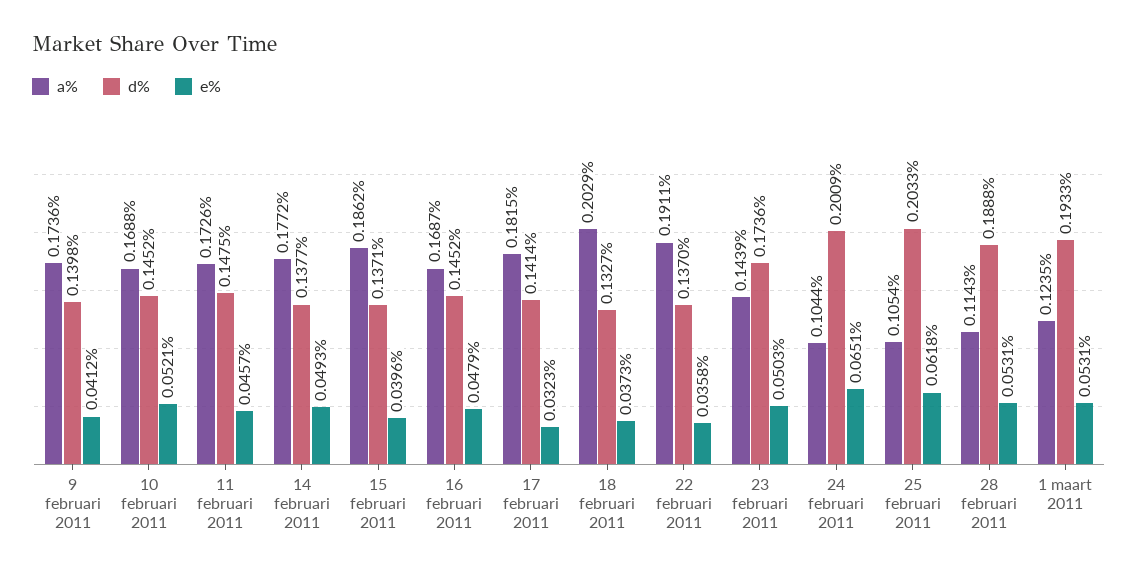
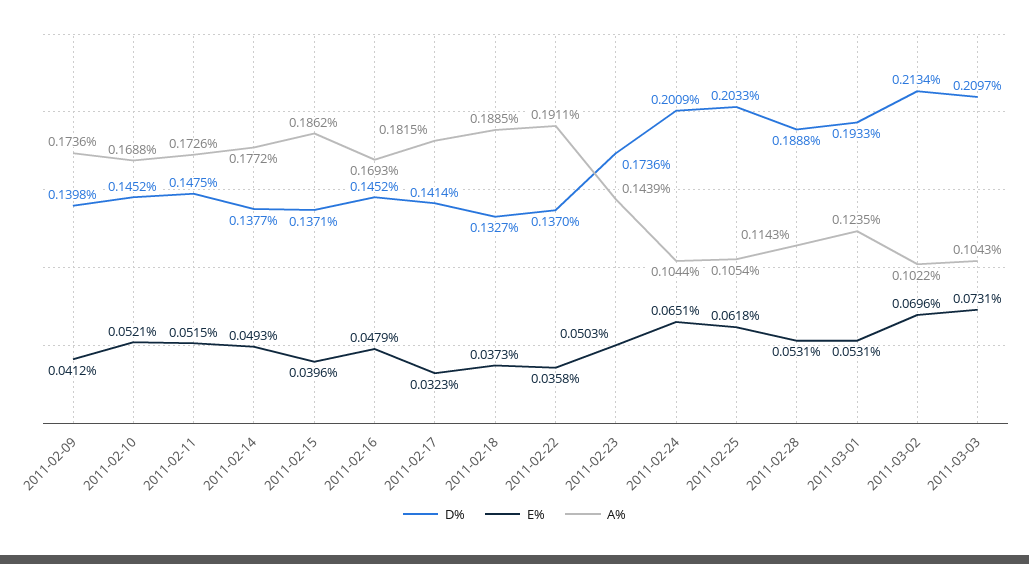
e%, 11 februari 2011: 0.0457 -> 0.0515
a%, 16 februari 2011: 0.1687 -> 0.1693
a%, 18 februari 2011: 0.2029 -> 0.1885
d%, 2011-03-02: none -> 0.2134
e%, 2011-03-02: none -> 0.0696
a%, 2011-03-02: none -> 0.1022
d%, 2011-03-03: none -> 0.2097
e%, 2011-03-03: none -> 0.0731
a%, 2011-03-03: none -> 0.1043

